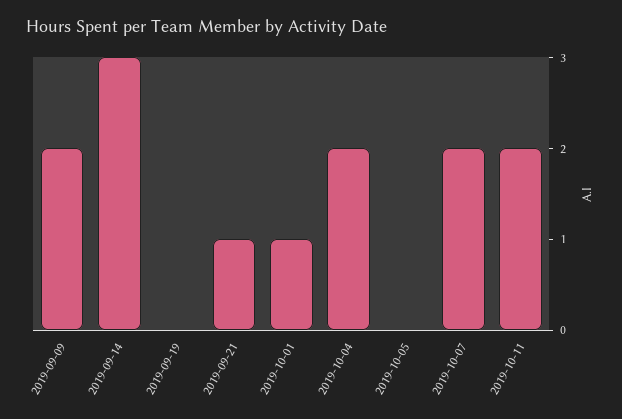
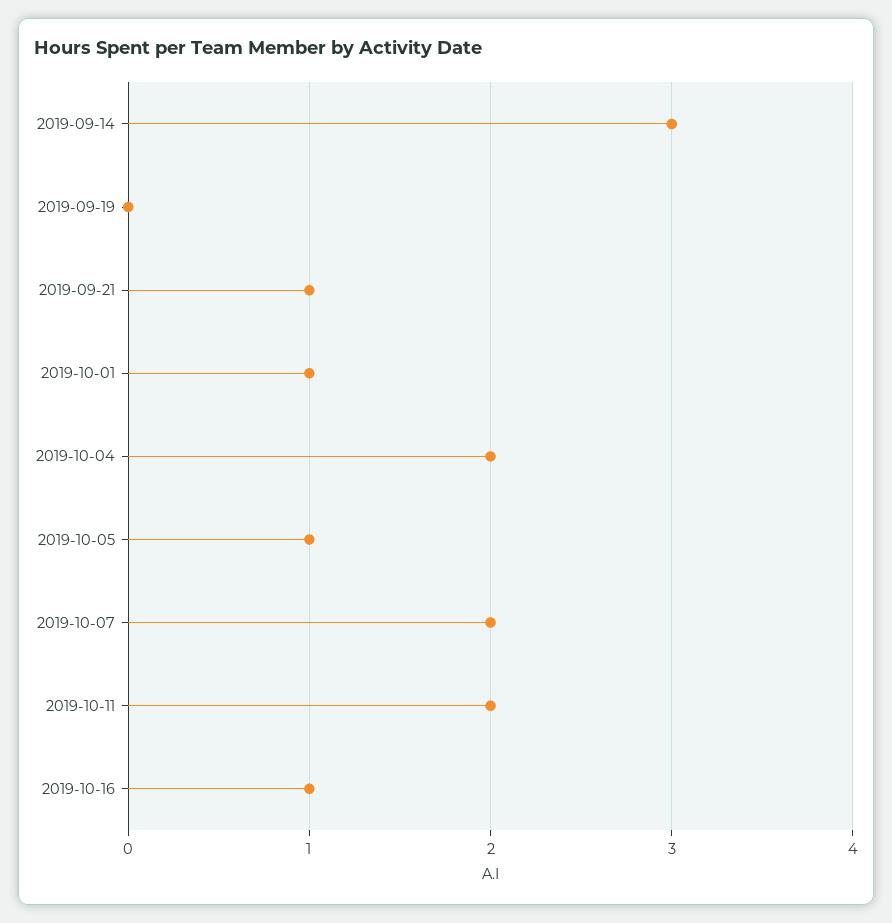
2019-09-09: 2 -> none
2019-10-05: 0 -> 1
2019-10-16: none -> 1

